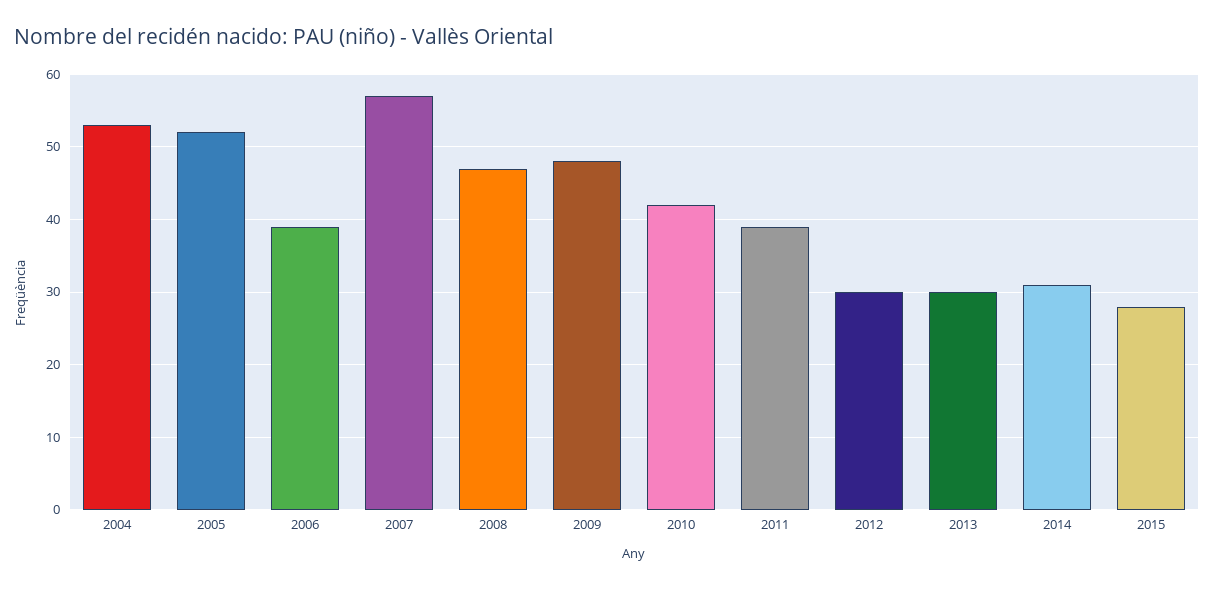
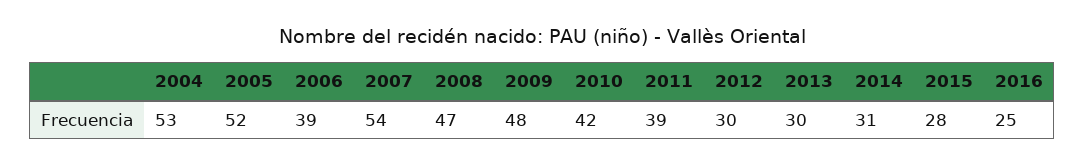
2007: 57 -> 54
2016: none -> 25

